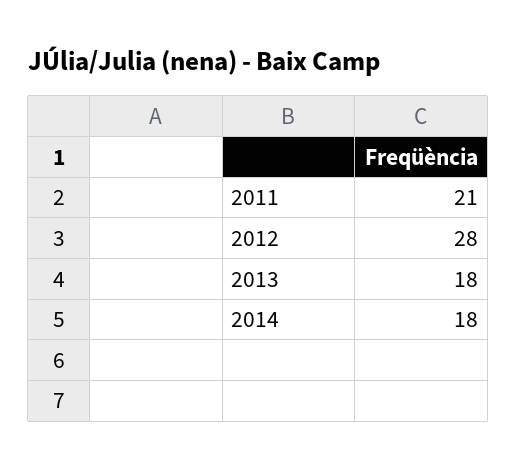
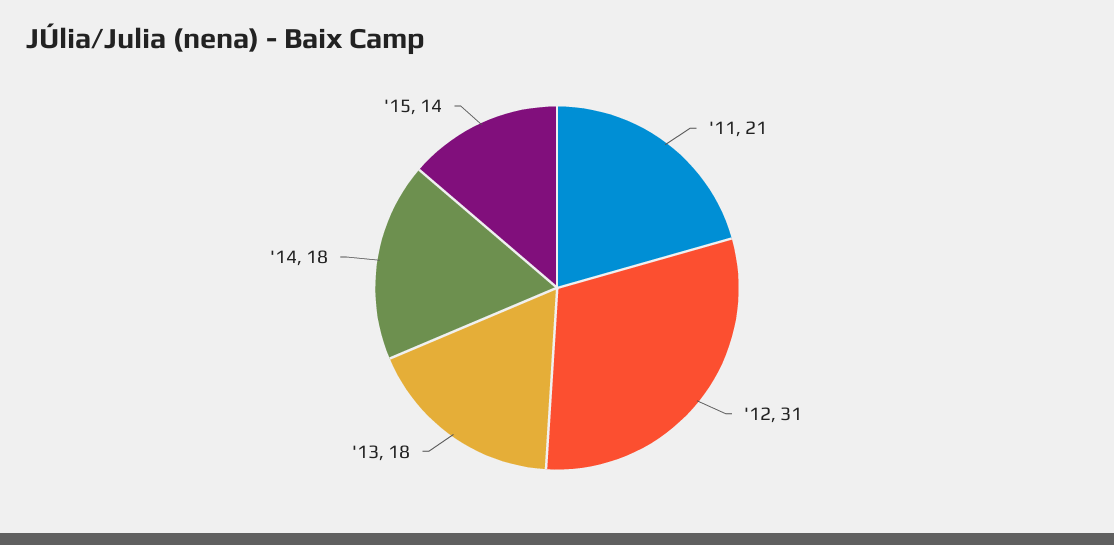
2012: 28 -> 31
'15: none -> 14

